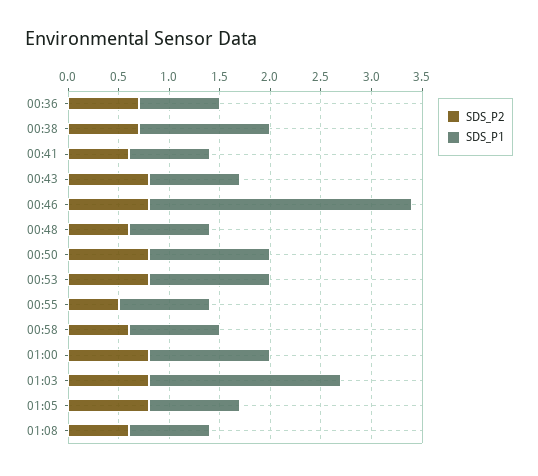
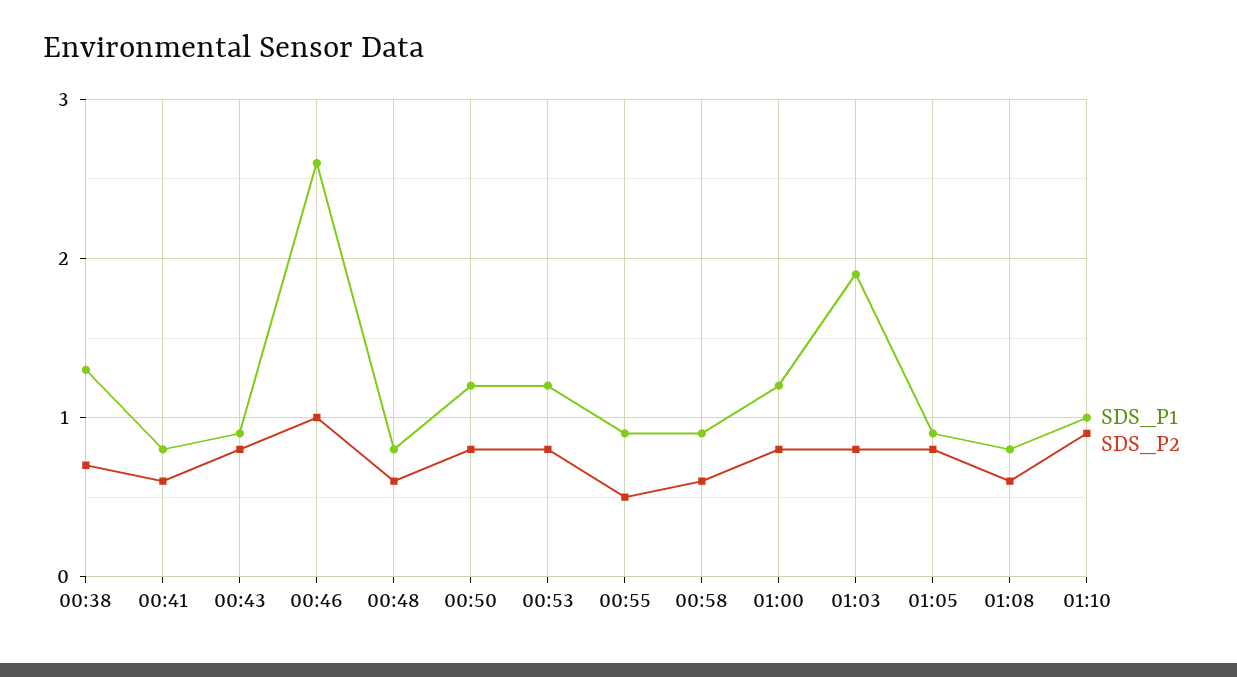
SDS_P2, 00:36: 0.7 -> none
SDS_P1, 00:36: 0.8 -> none
SDS_P2, 00:46: 0.8 -> 1
SDS_P1, 01:10: none -> 1
SDS_P2, 01:10: none -> 0.9

